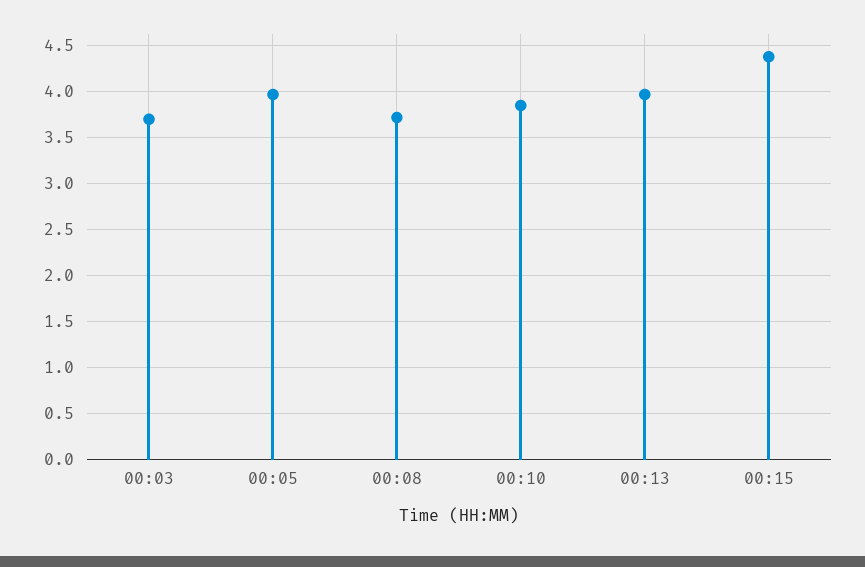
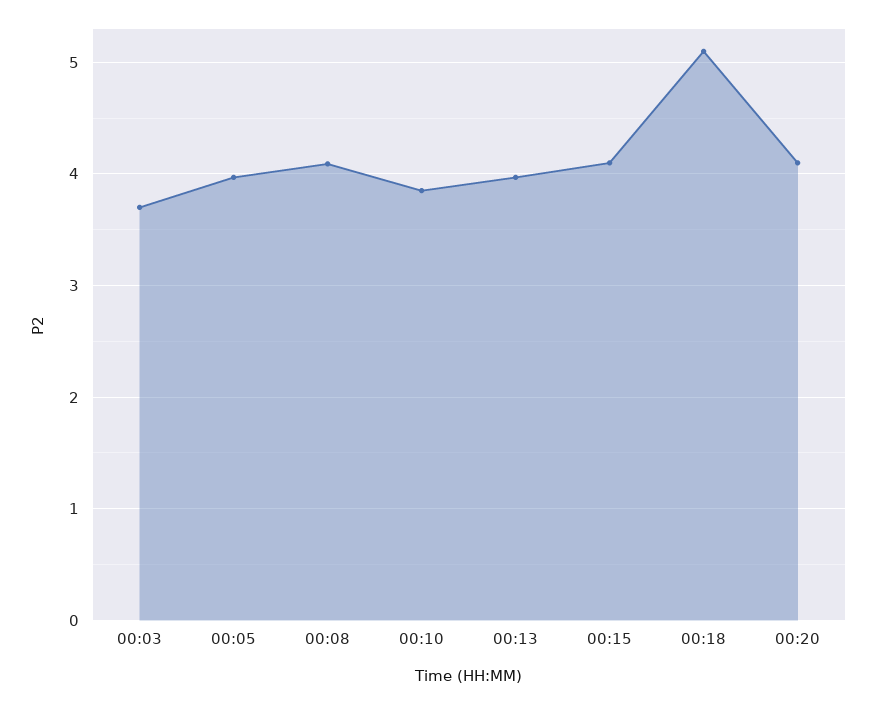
00:08: 3.7 -> 4.1
00:15: 4.4 -> 4.1
00:18: none -> 5.1
00:20: none -> 4.1

